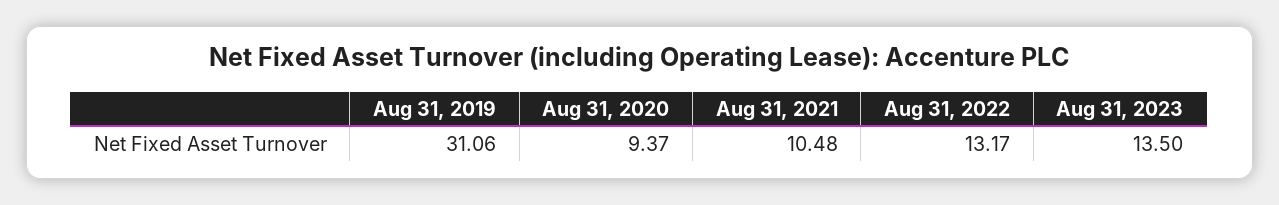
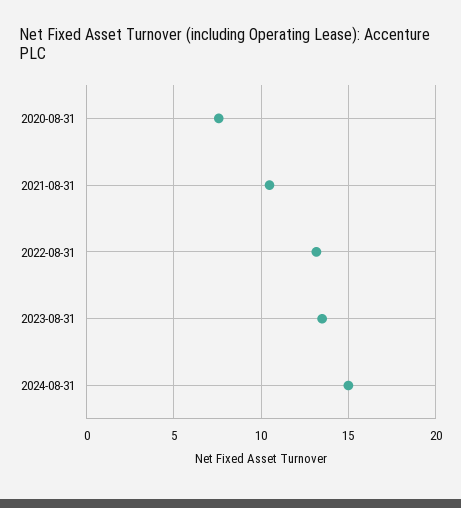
Aug 31, 2019: 31.06 -> none
Aug 31, 2020: 9.37 -> 7.5
2024-08-31: none -> 15

